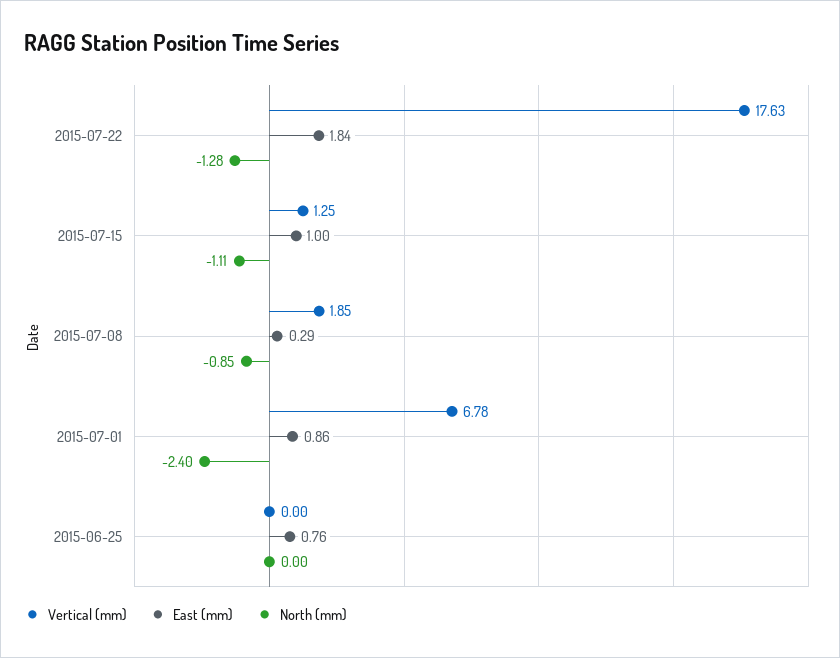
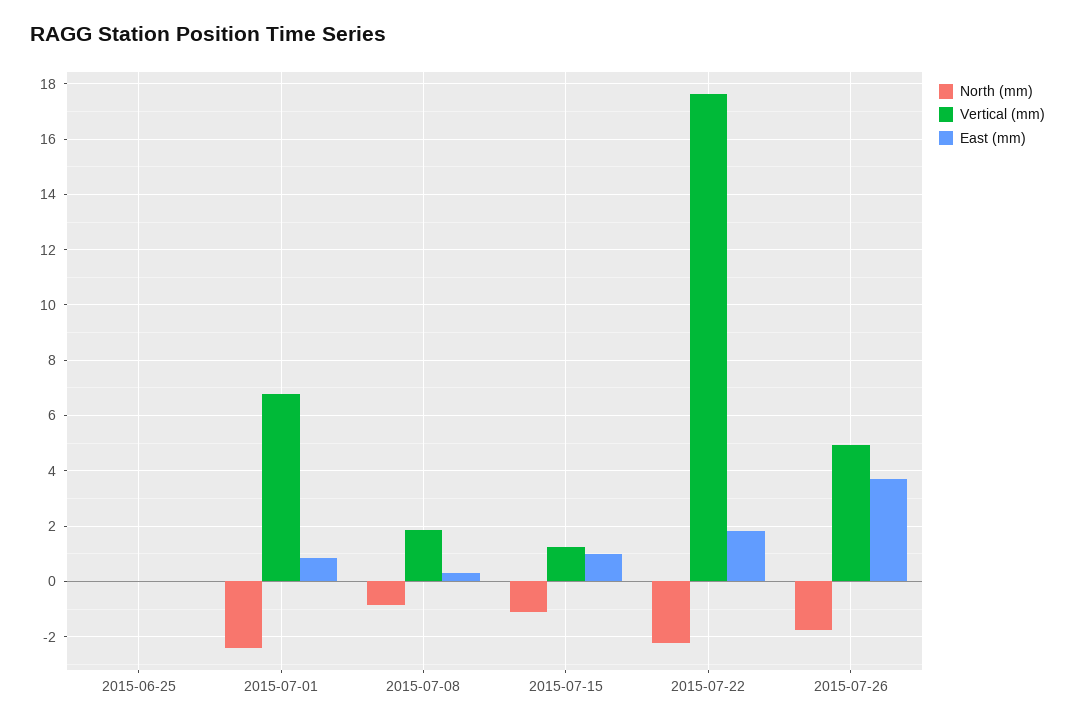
North (mm), 2015-07-22: -1.28 -> -2.25
East (mm), 2015-06-25: 0.76 -> 0
North (mm), 2015-07-26: none -> -1.75
Vertical (mm), 2015-07-26: none -> 5
East (mm), 2015-07-26: none -> 3.75

